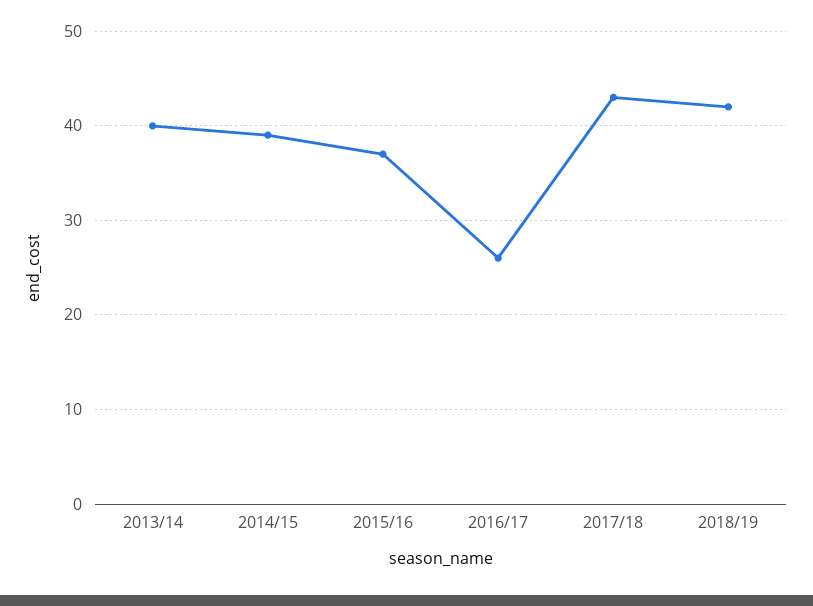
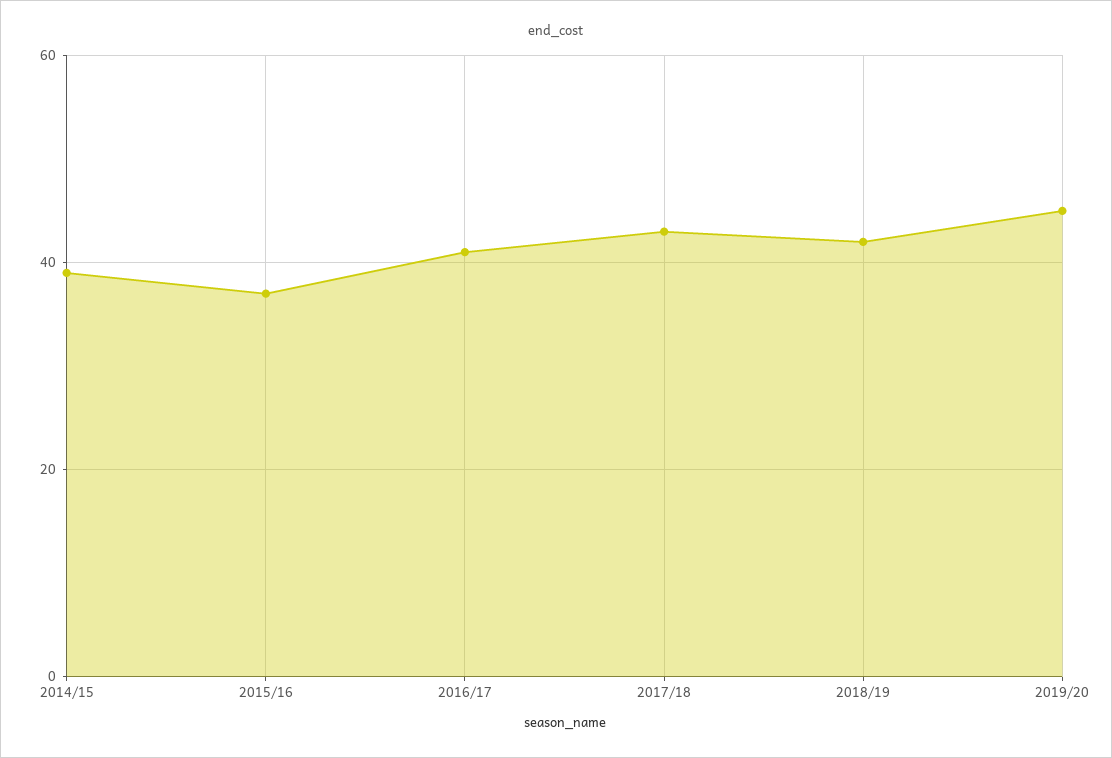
2013/14: 40 -> none
2016/17: 26 -> 40
2019/20: none -> 45

